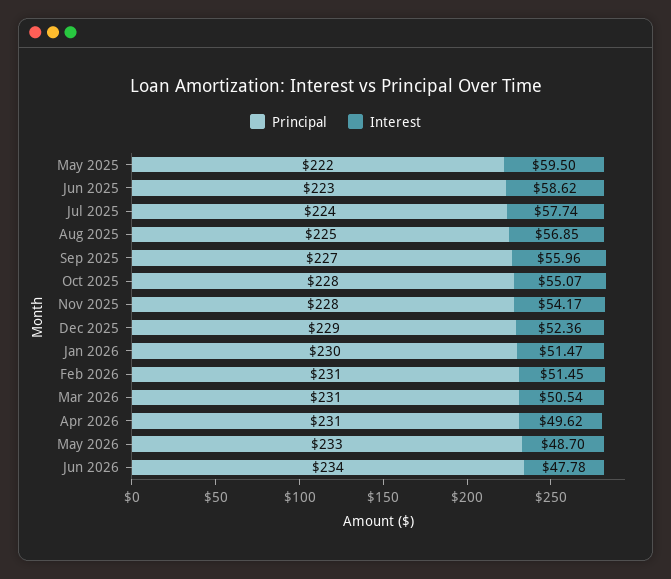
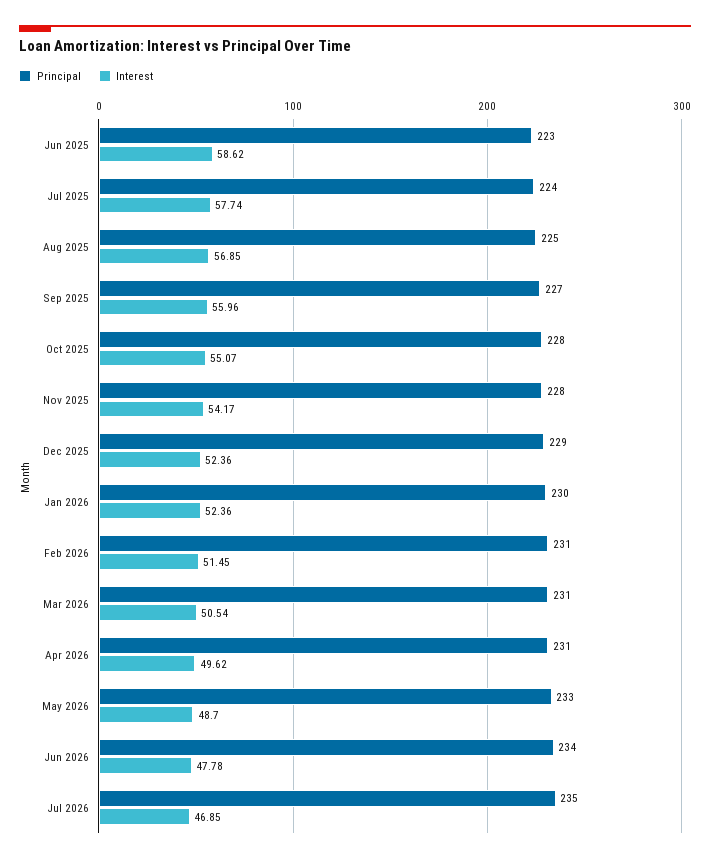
Principal, May 2025: 222 -> none
Interest, May 2025: 59.5 -> none
Interest, Jan 2026: 51.47 -> 52.36
Principal, Jul 2026: none -> 235
Interest, Jul 2026: none -> 46.85

